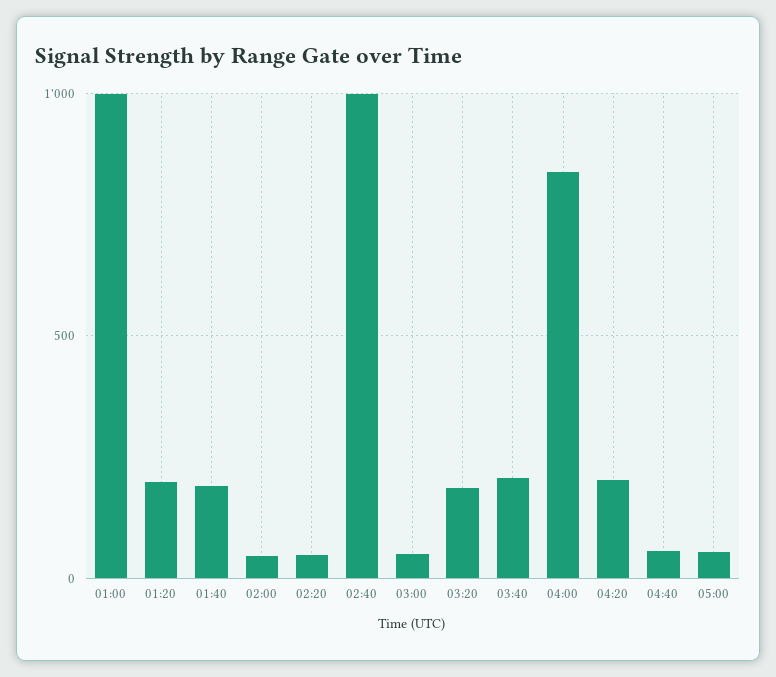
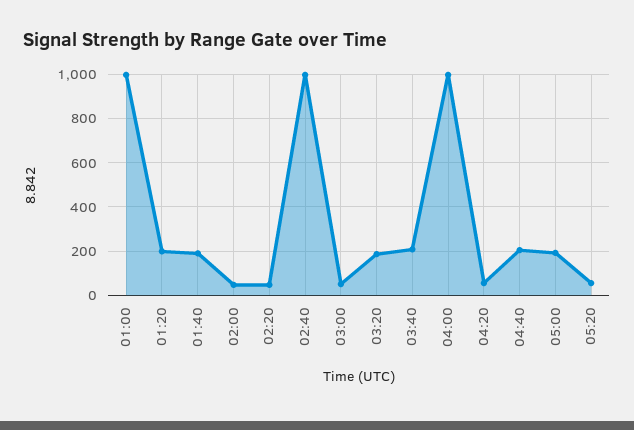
04:00: 850 -> 1000
04:20: 200 -> 50
04:40: 50 -> 200
05:00: 50 -> 200
05:20: none -> 50

